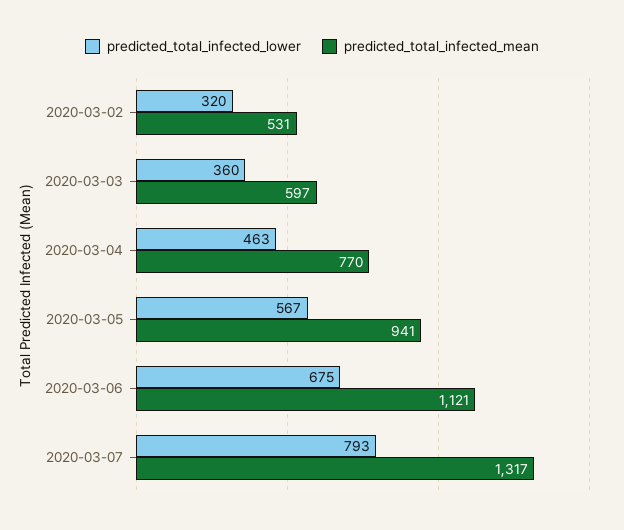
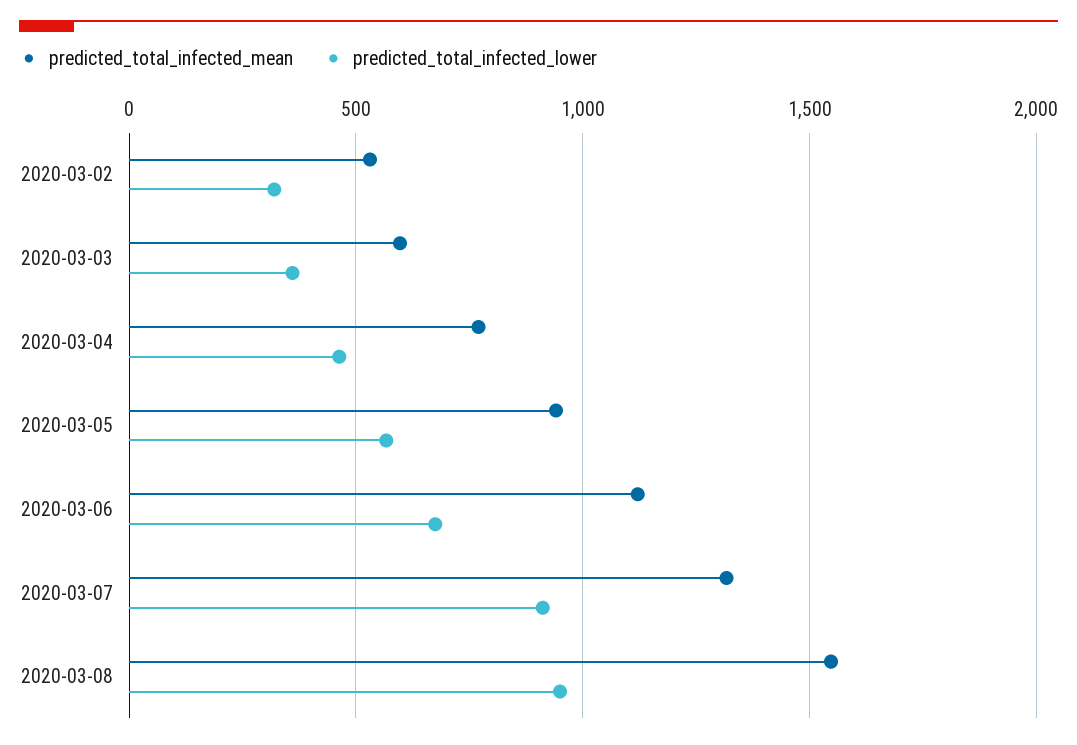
predicted_total_infected_lower, 2020-03-07: 793 -> 900
predicted_total_infected_mean, 2020-03-08: none -> 1550
predicted_total_infected_lower, 2020-03-08: none -> 950

